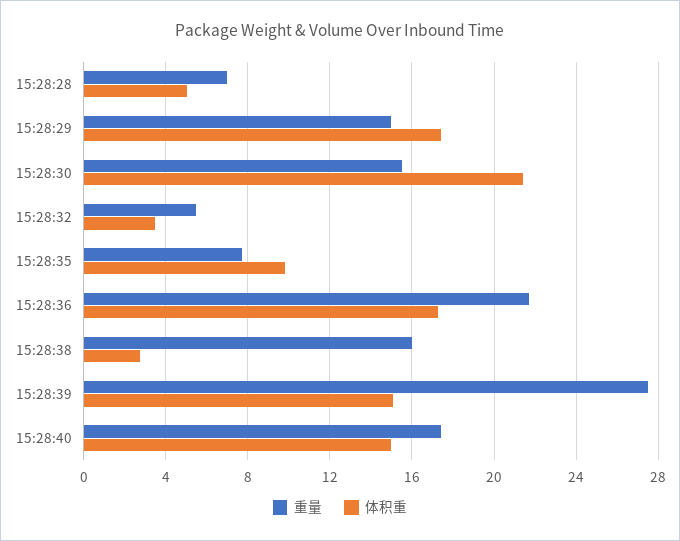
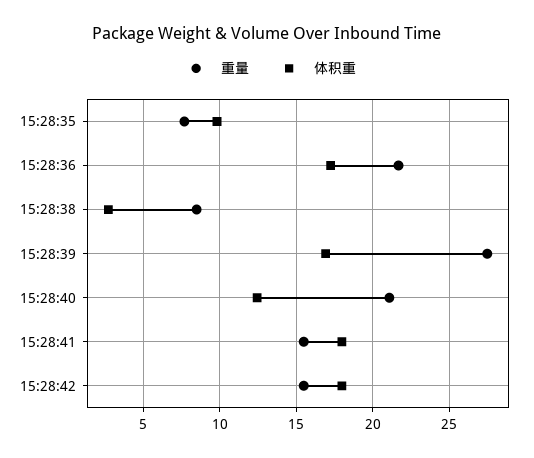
重量, 15:28:28: 7 -> none
体积重, 15:28:28: 5 -> none
重量, 15:28:29: 15 -> none
体积重, 15:28:29: 17.5 -> none
重量, 15:28:30: 15.5 -> none
体积重, 15:28:30: 21.5 -> none
重量, 15:28:32: 5.5 -> none
体积重, 15:28:32: 3.5 -> none
重量, 15:28:38: 16 -> 8.5
体积重, 15:28:39: 15 -> 17
重量, 15:28:40: 17.5 -> 21
体积重, 15:28:40: 15 -> 12.5
重量, 15:28:41: none -> 15.5
体积重, 15:28:41: none -> 18
重量, 15:28:42: none -> 15.5
体积重, 15:28:42: none -> 18

